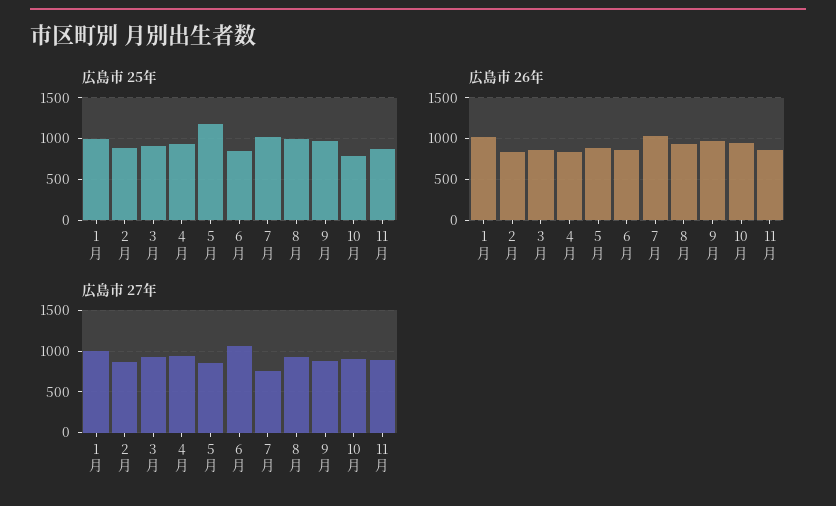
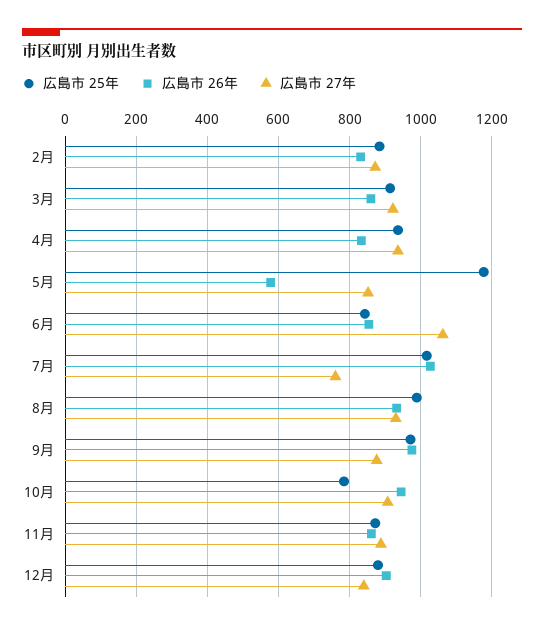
広島市 25年, 1月: 1000 -> none
広島市 26年, 1月: 1000 -> none
広島市 26年, 5月: 900 -> 580
広島市 27年, 1月: 1000 -> none
広島市 25年, 12月: none -> 880
広島市 26年, 12月: none -> 900
広島市 27年, 12月: none -> 840

